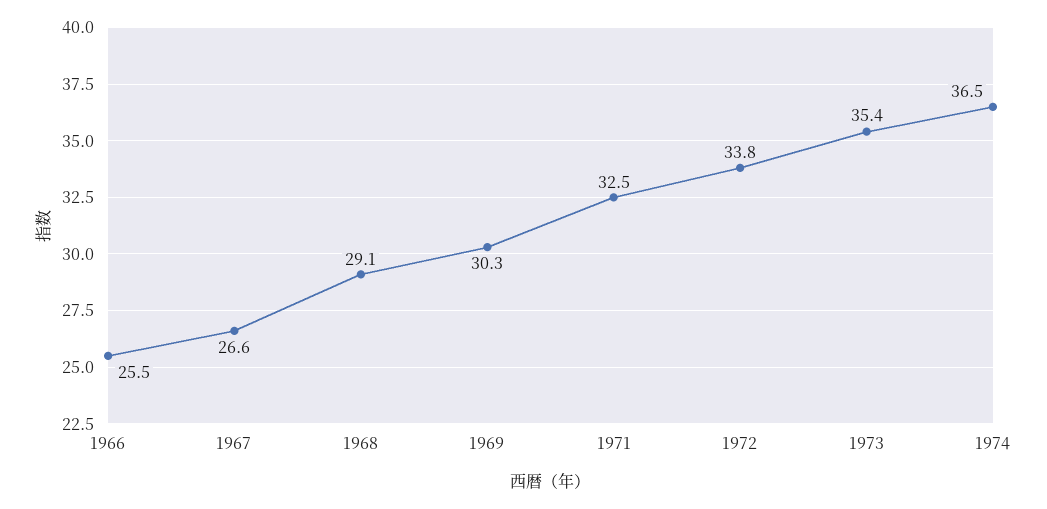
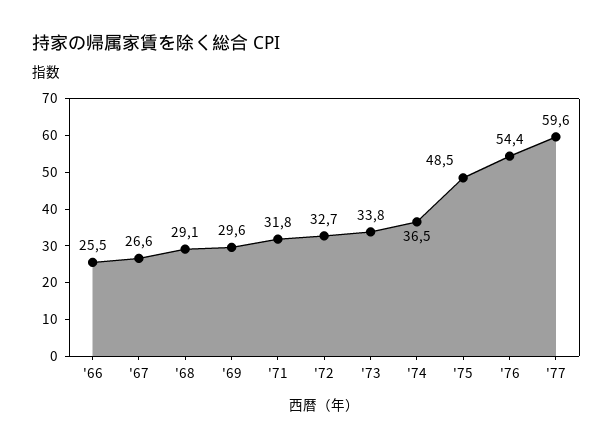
1969: 30.3 -> 29.6
1971: 32.5 -> 31.8
1972: 33.8 -> 32.7
1973: 35.4 -> 33.8
'75: none -> 48.5
'76: none -> 54.4
'77: none -> 59.6

